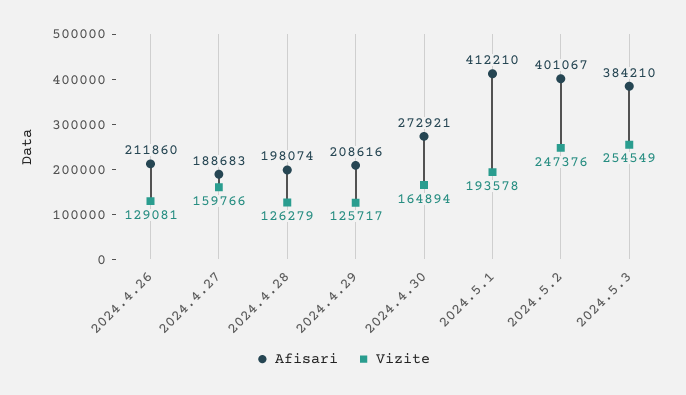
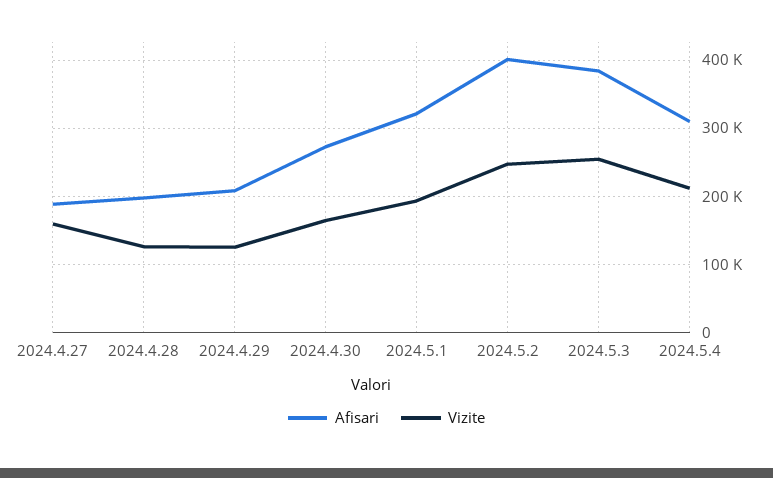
Afisari, 2024.4.26: 211860 -> none
Vizite, 2024.4.26: 129081 -> none
Afisari, 2024.5.1: 412210 -> 320000
Afisari, 2024.5.4: none -> 310000
Vizite, 2024.5.4: none -> 210000

